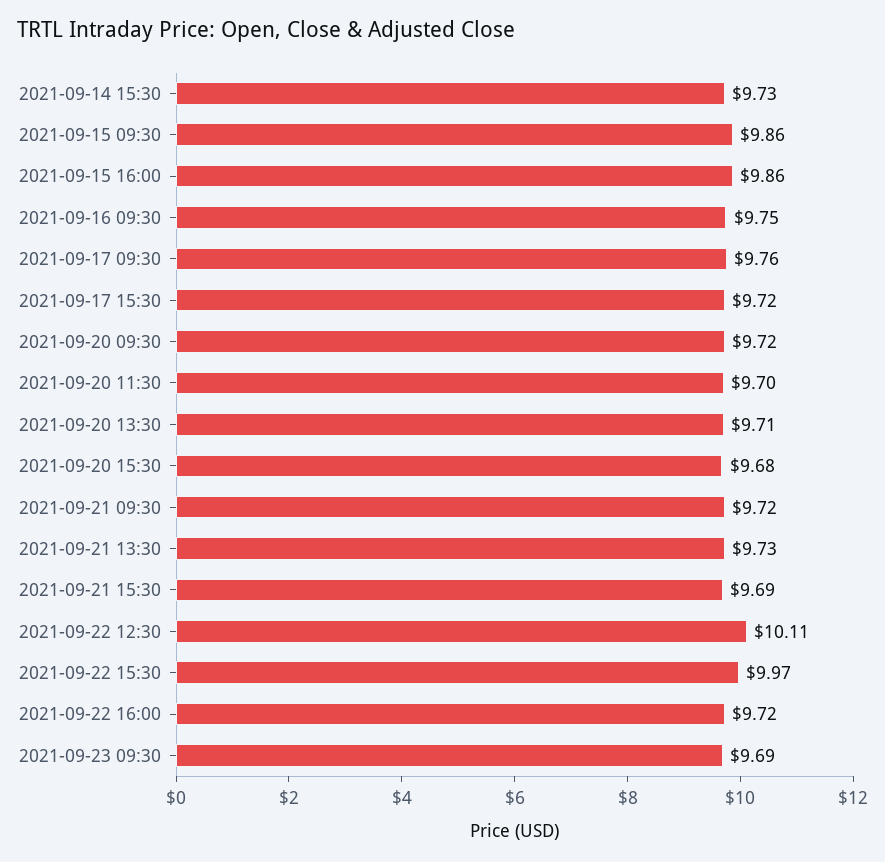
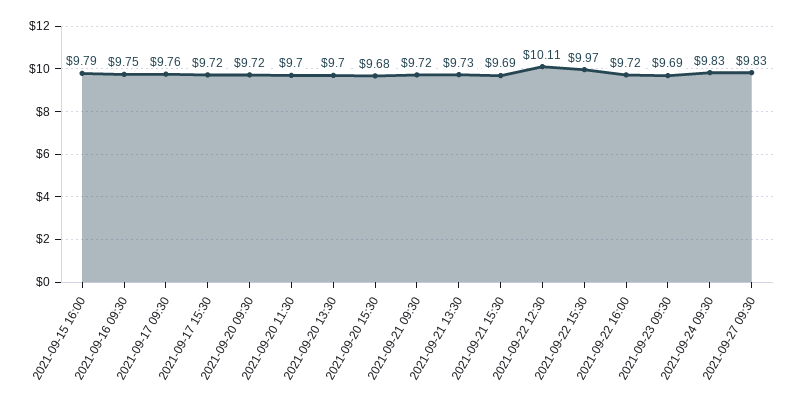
2021-09-14 15:30: 9.73 -> none
2021-09-15 09:30: 9.86 -> none
2021-09-15 16:00: 9.86 -> 9.79
2021-09-20 13:30: 9.71 -> 9.7
2021-09-24 09:30: none -> 9.83
2021-09-27 09:30: none -> 9.83

